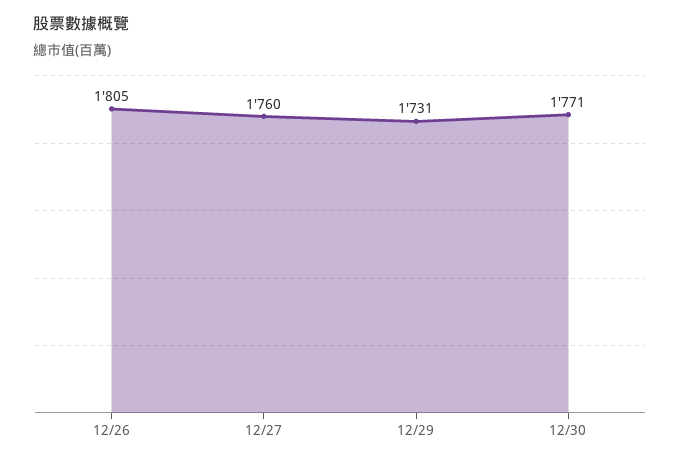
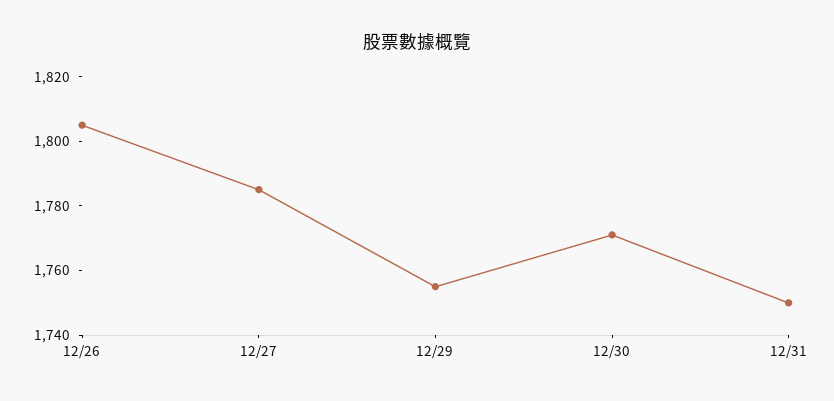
12/27: 1760 -> 1785
12/29: 1731 -> 1755
12/31: none -> 1750

